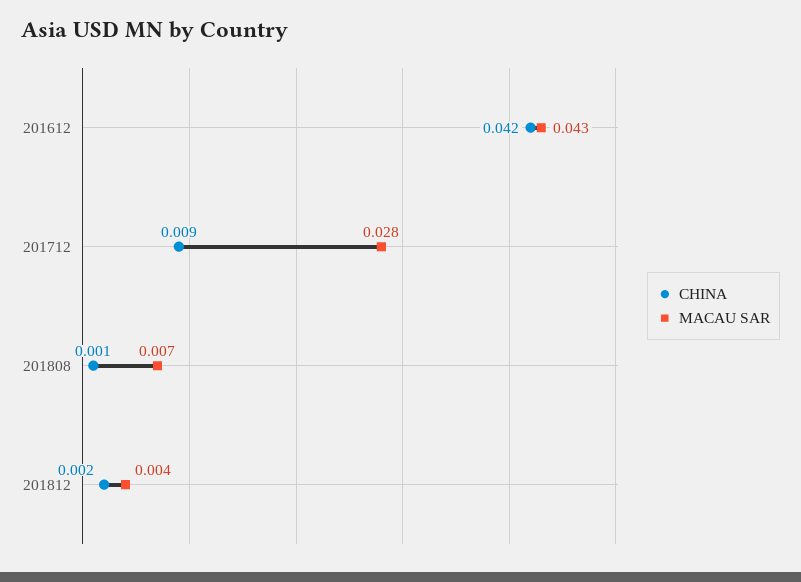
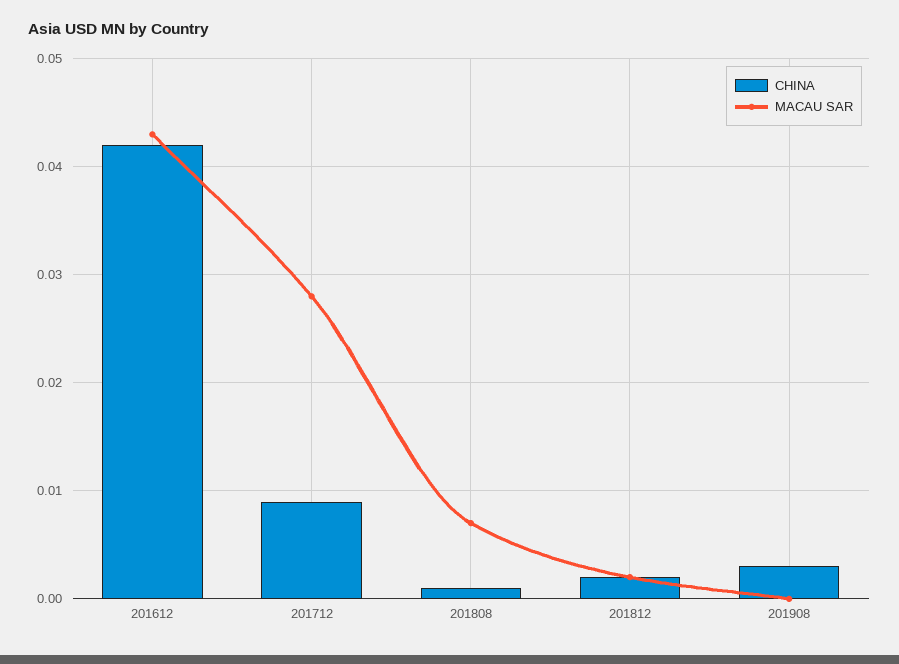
MACAU SAR, 201812: 0.004 -> 0.002
CHINA, 201908: none -> 0.003
MACAU SAR, 201908: none -> 0

